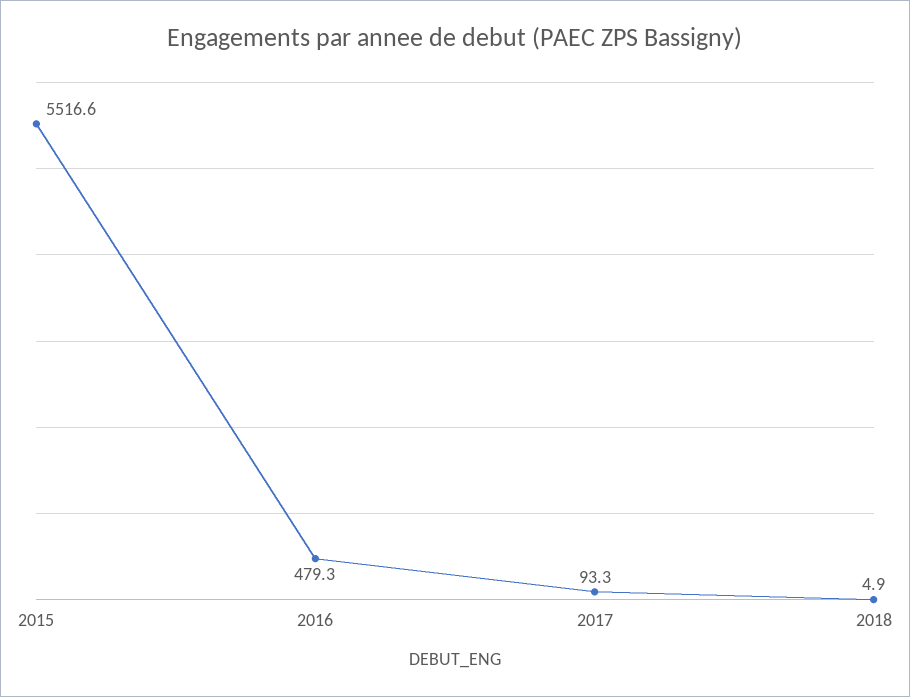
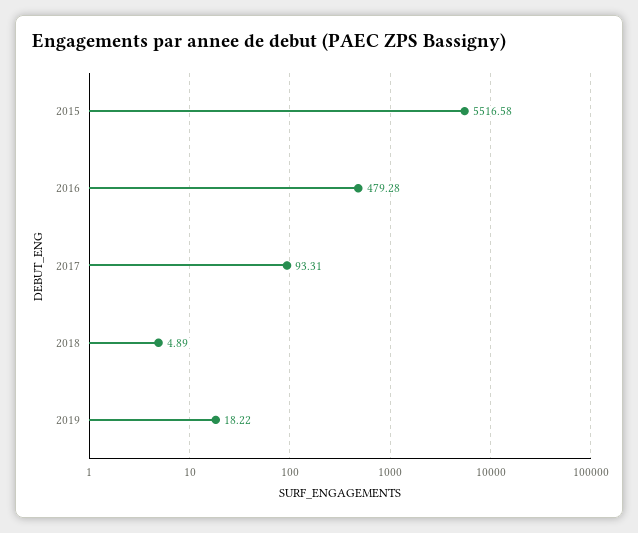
2019: none -> 18.22

